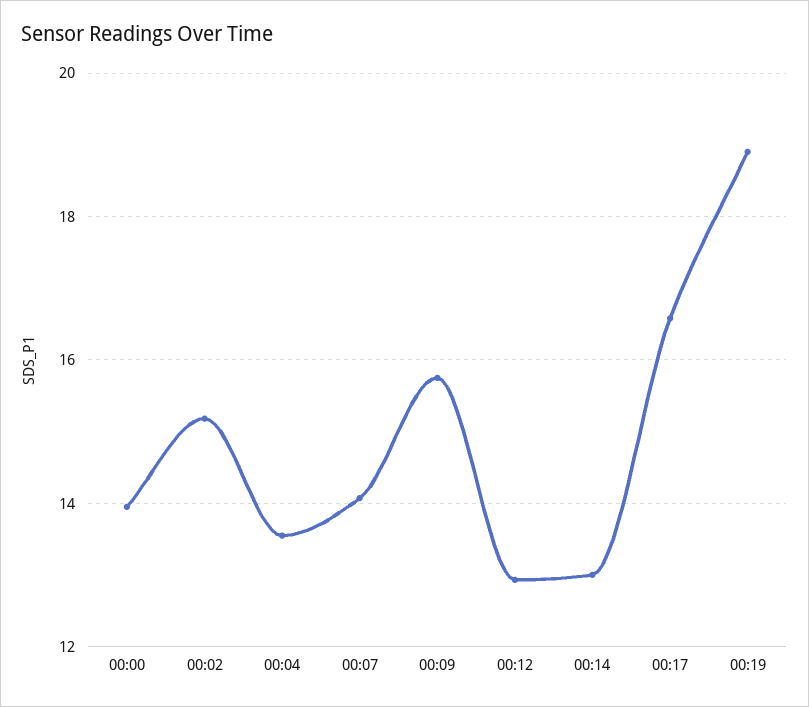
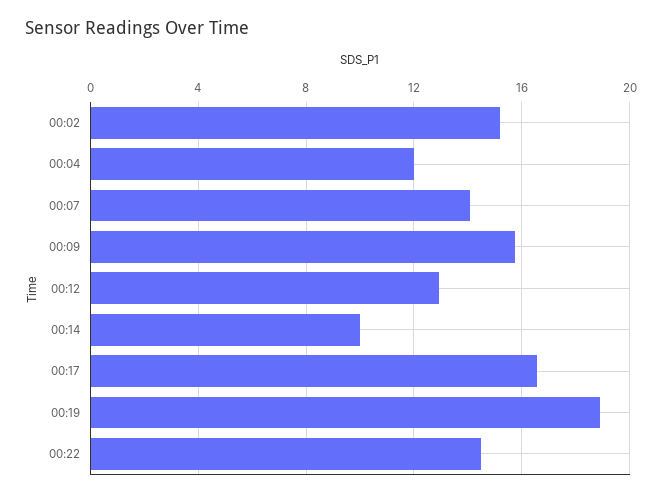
00:00: 14 -> none
00:04: 13.6 -> 12
00:14: 13 -> 10
00:22: none -> 14.5

